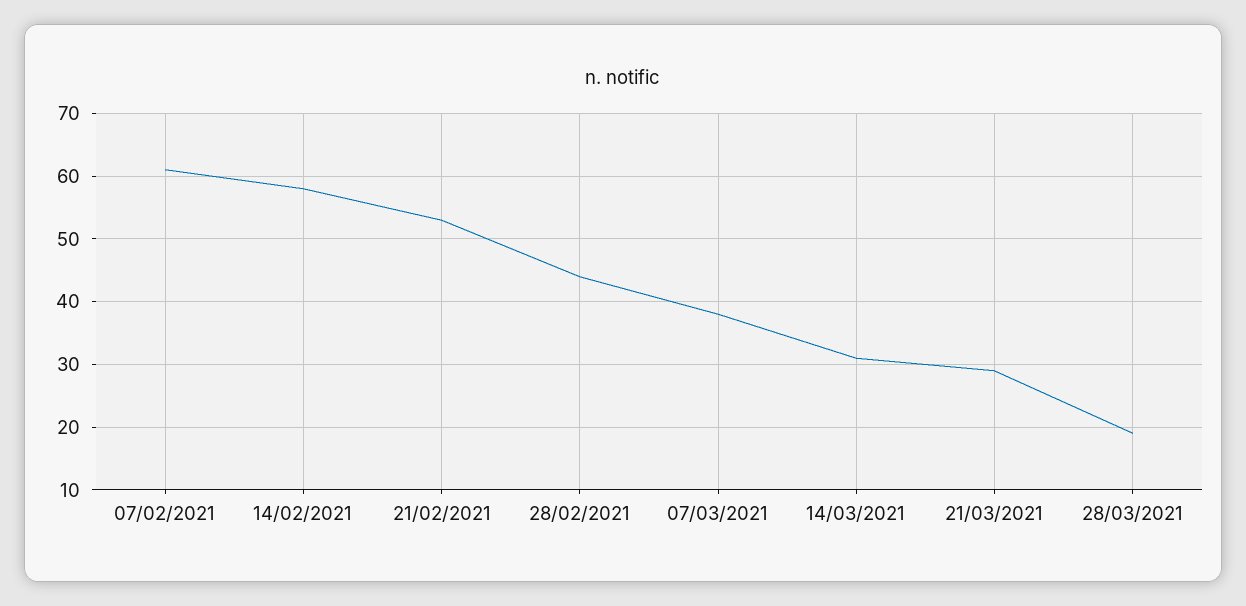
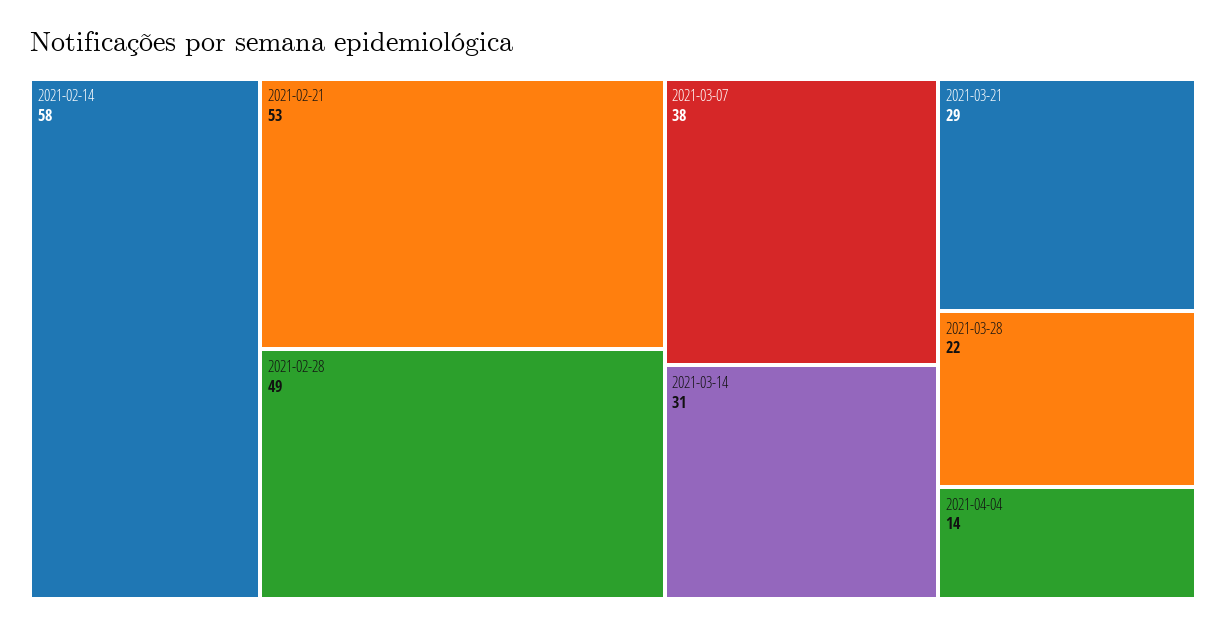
07/02/2021: 61 -> none
28/02/2021: 44 -> 49
28/03/2021: 19 -> 22
2021-04-04: none -> 14

